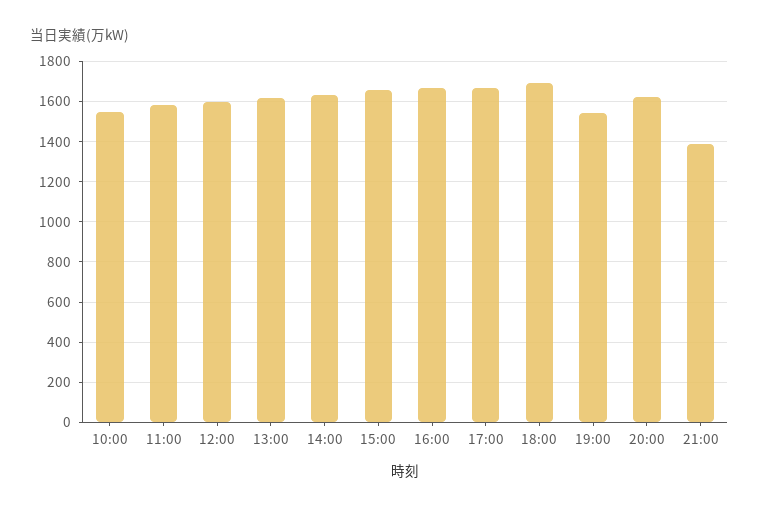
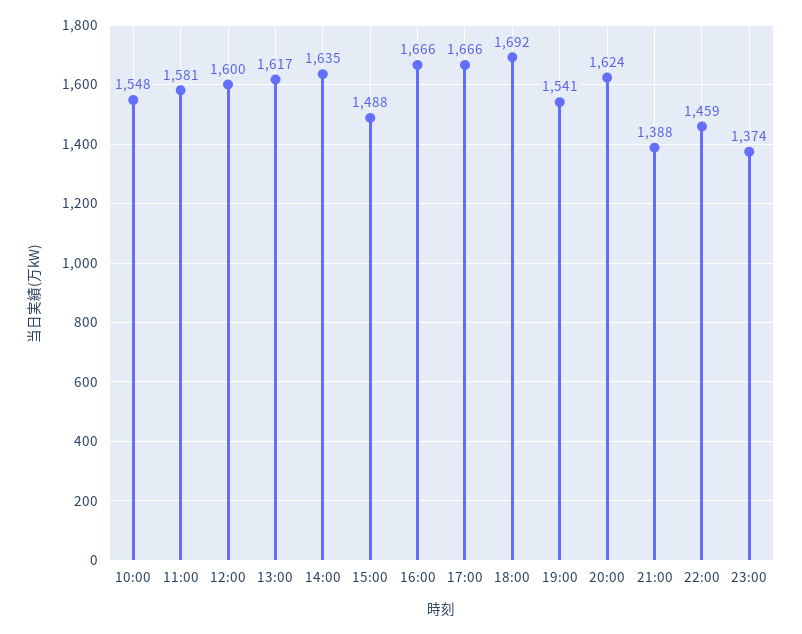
15:00: 1650 -> 1488
22:00: none -> 1459
23:00: none -> 1374

